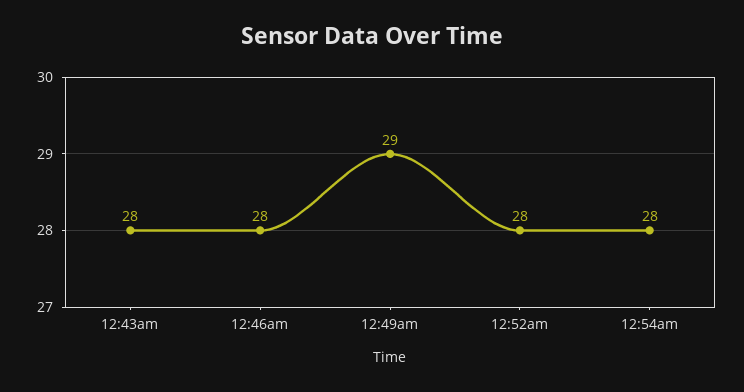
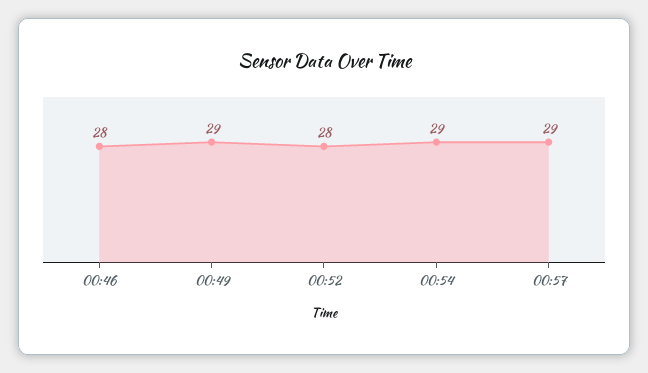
12:43am: 28 -> none
12:54am: 28 -> 29
00:57: none -> 29

